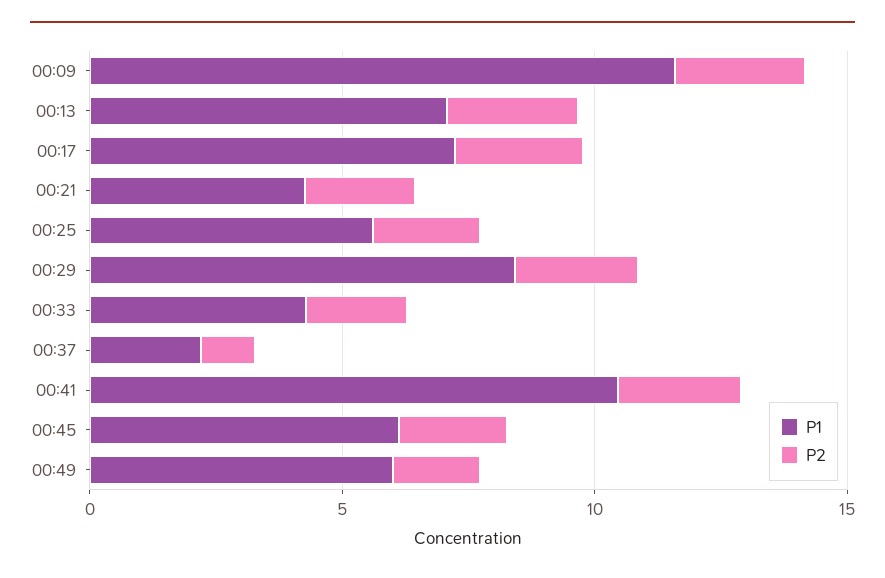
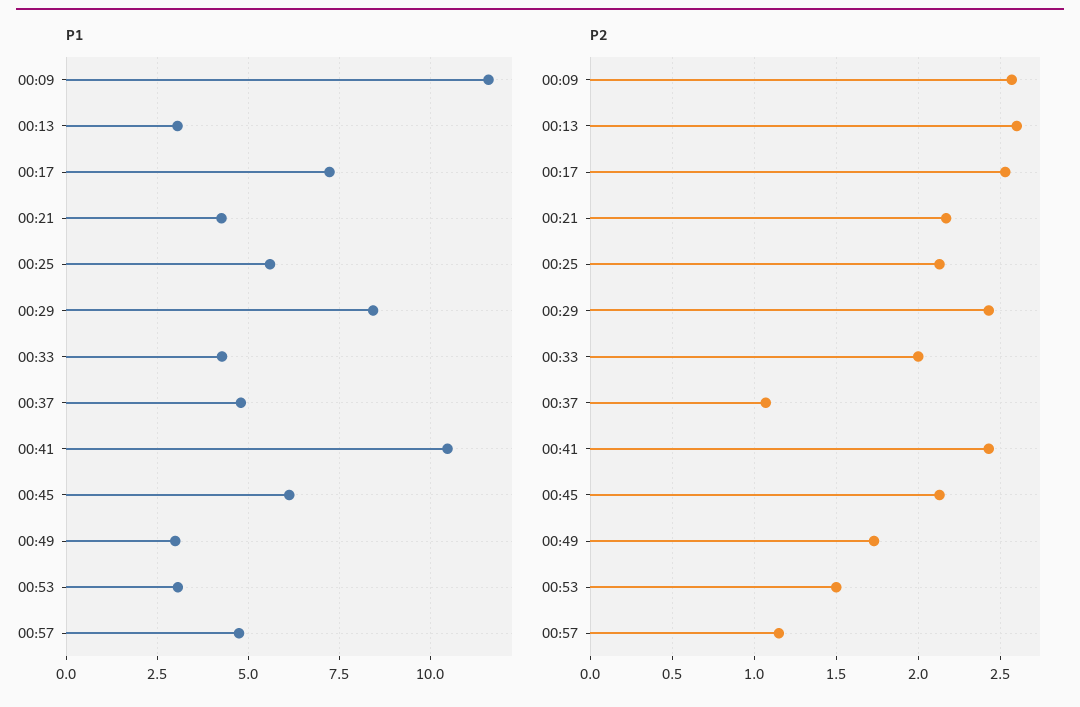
P1, 00:13: 7 -> 3
P1, 00:37: 2 -> 4.75
P1, 00:49: 6 -> 3
P1, 00:53: none -> 3
P1, 00:57: none -> 4.75
P2, 00:53: none -> 1.5
P2, 00:57: none -> 1.15

